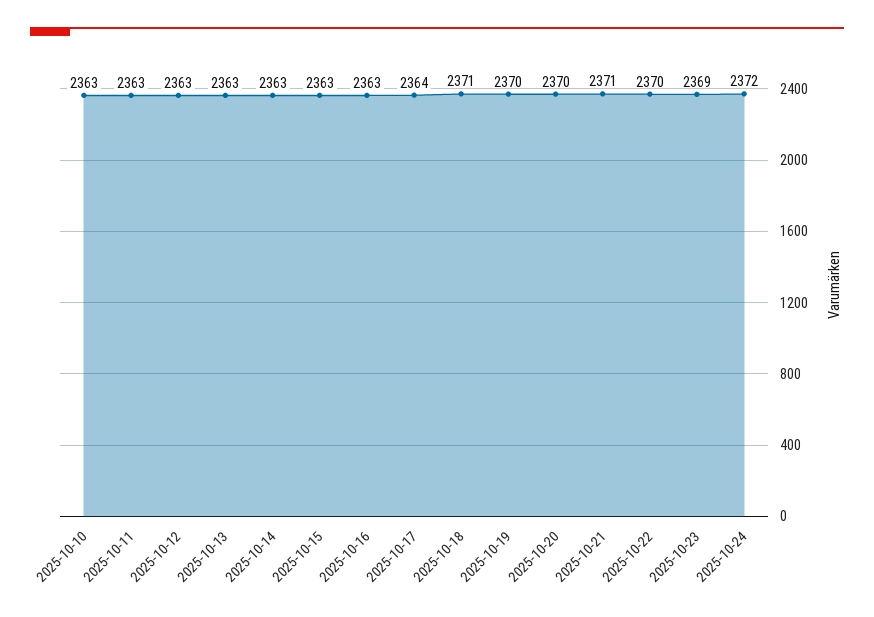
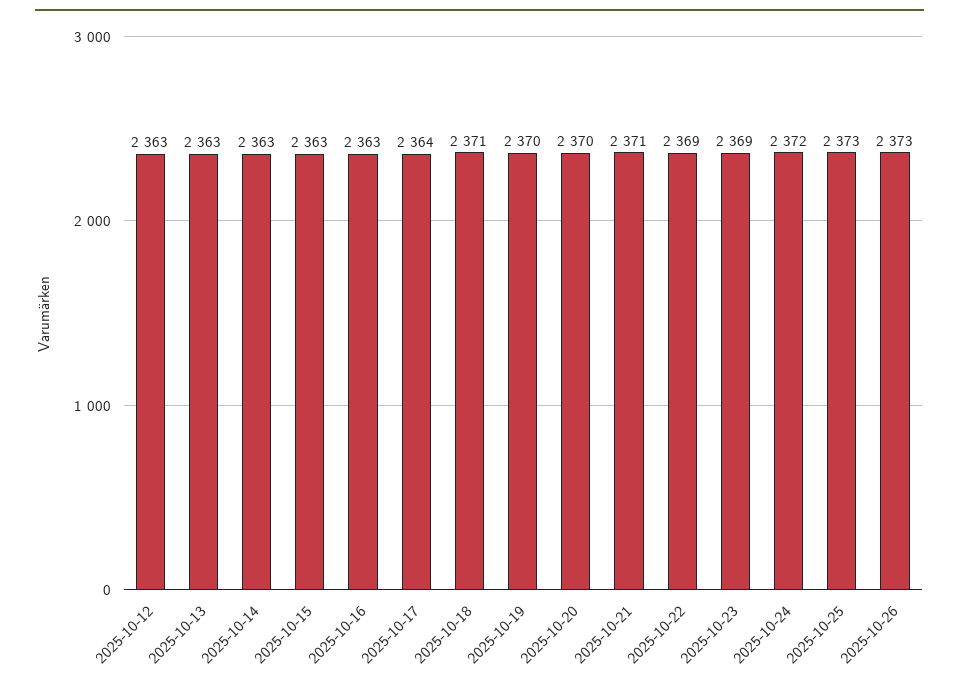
2025-10-10: 2363 -> none
2025-10-11: 2363 -> none
2025-10-22: 2370 -> 2369
2025-10-25: none -> 2373
2025-10-26: none -> 2373

